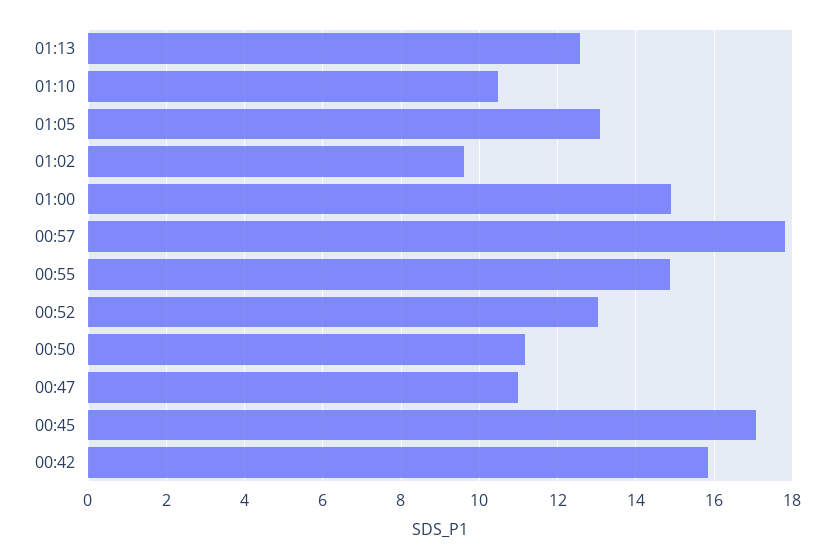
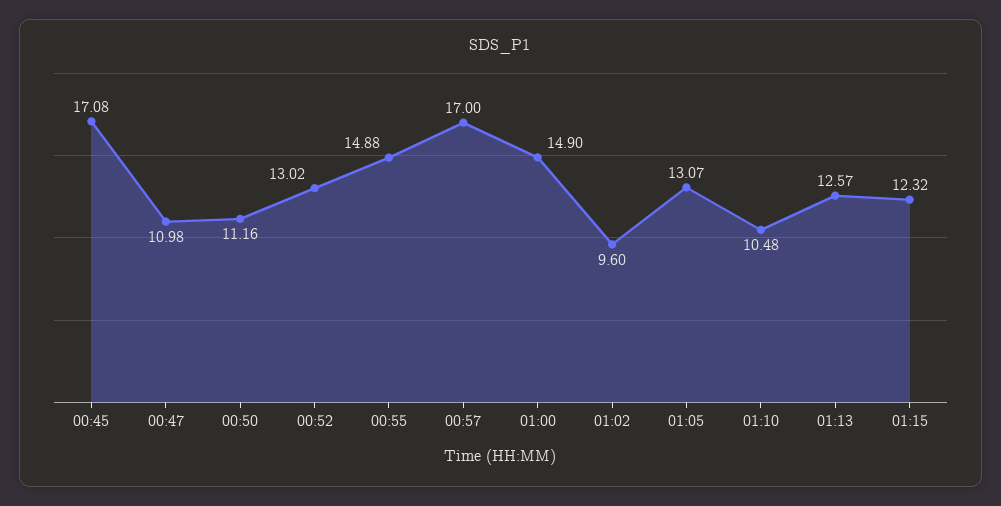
00:57: 17.8 -> 17
00:42: 15.8 -> none
01:15: none -> 12.32

